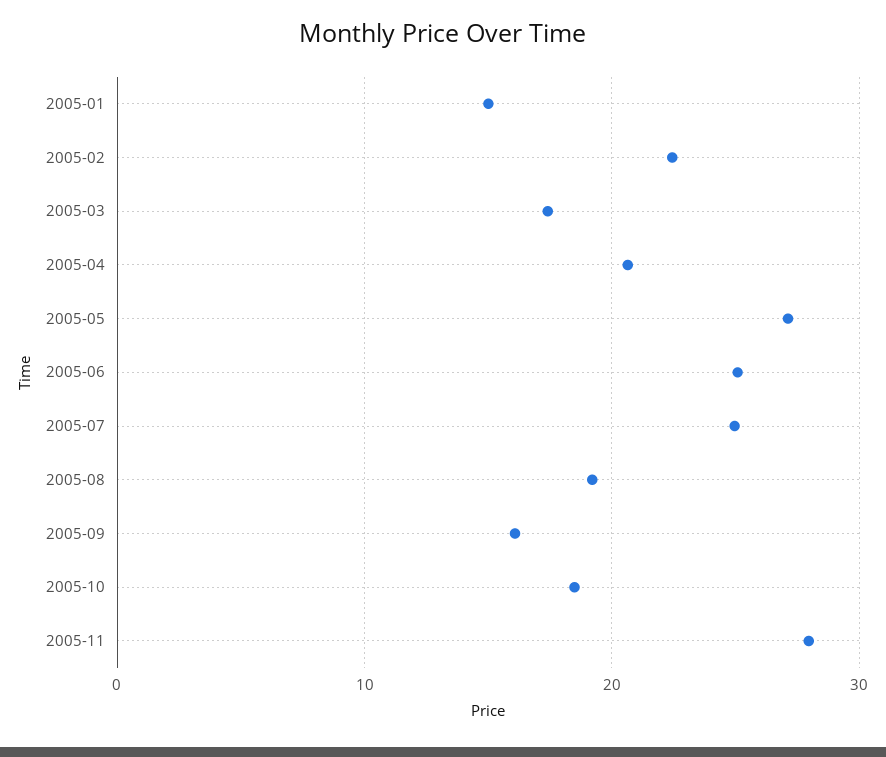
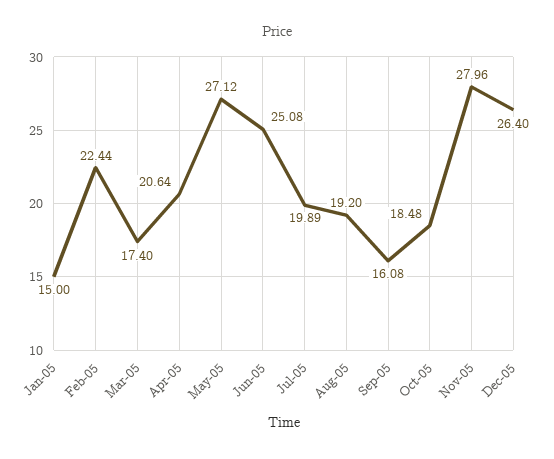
2005-07: 25 -> 19.89
Dec-05: none -> 26.4

